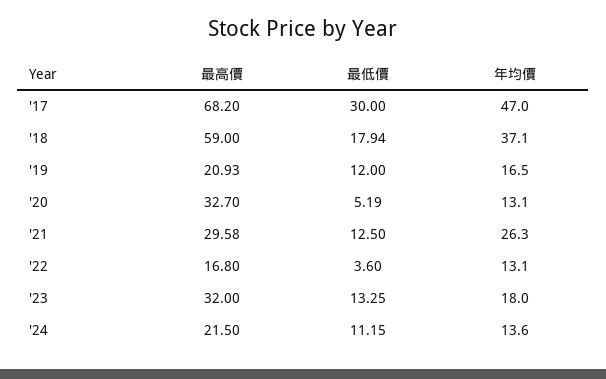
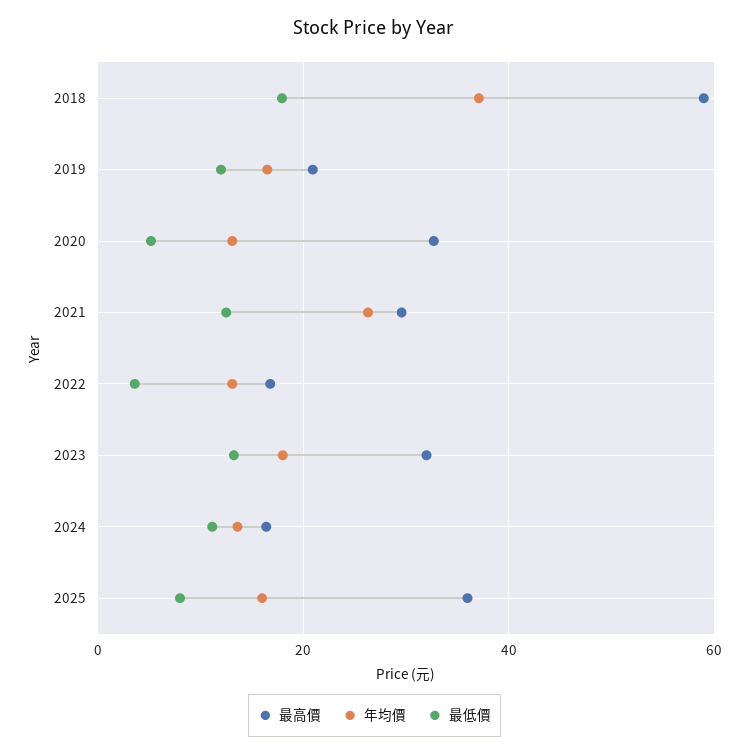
最高價, '17: 68.2 -> none
最低價, '17: 30 -> none
年均價, '17: 47 -> none
最高價, '24: 21.5 -> 16
最高價, 2025: none -> 36
年均價, 2025: none -> 16
最低價, 2025: none -> 8

